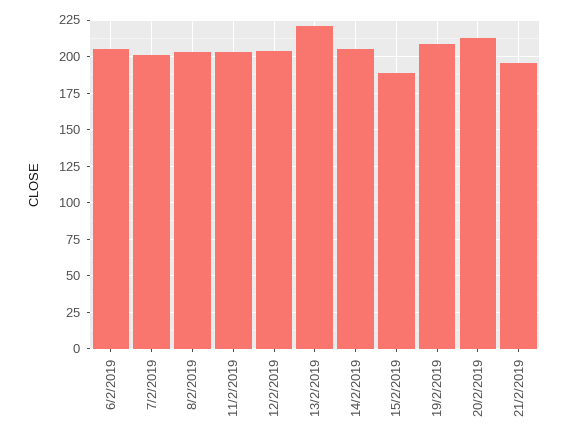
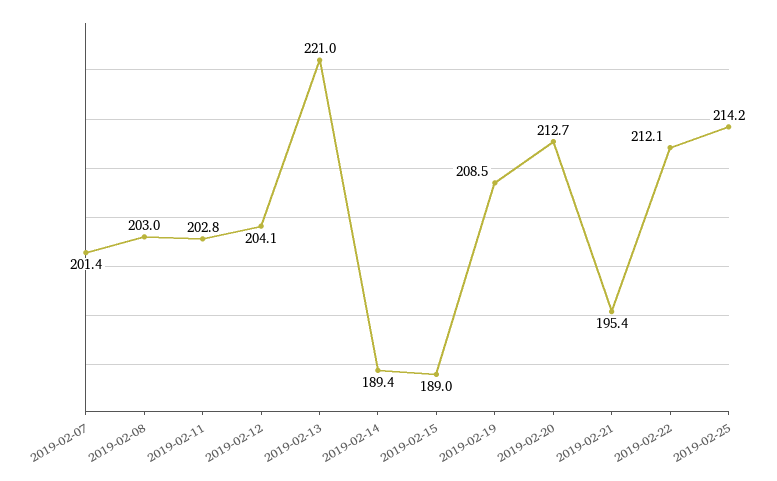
6/2/2019: 205 -> none
14/2/2019: 205 -> 189.4
2019-02-22: none -> 212.1
2019-02-25: none -> 214.2

